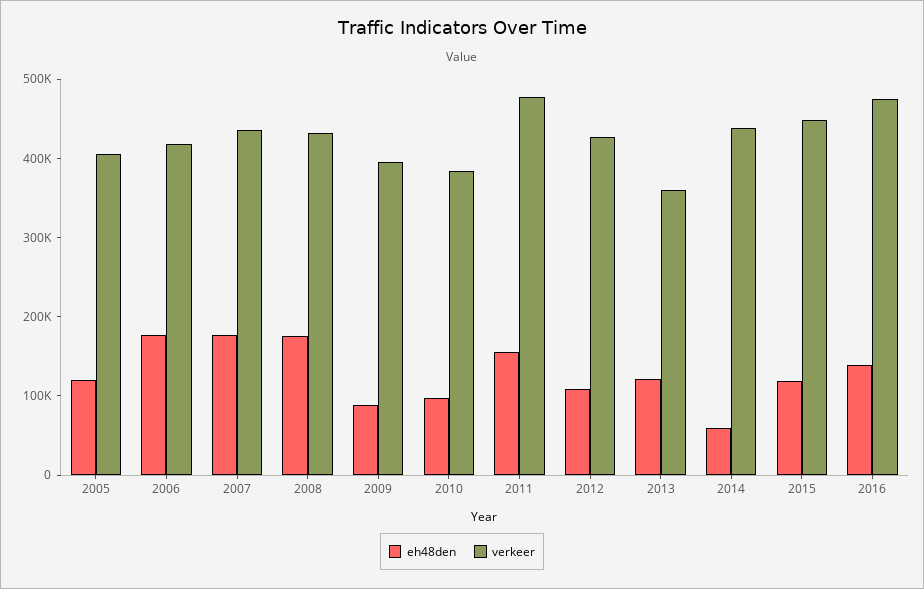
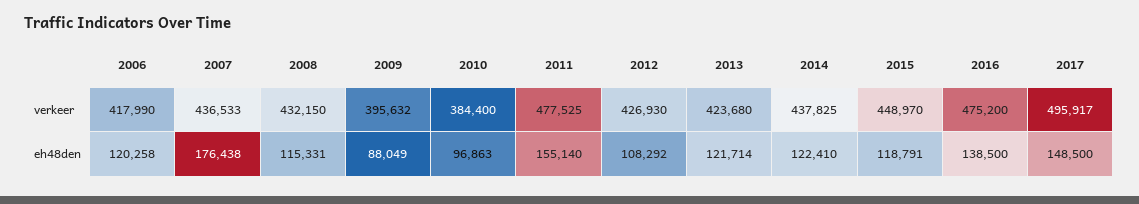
eh48den, 2005: 120000 -> none
verkeer, 2005: 400000 -> none
eh48den, 2006: 180000 -> 120258
eh48den, 2008: 180000 -> 115331
verkeer, 2013: 360000 -> 423680
eh48den, 2014: 60000 -> 122410
verkeer, 2017: none -> 495917
eh48den, 2017: none -> 148500

